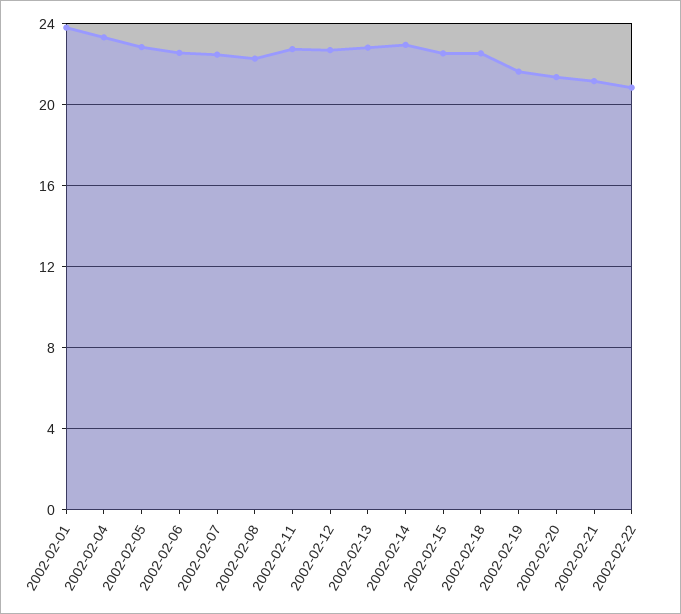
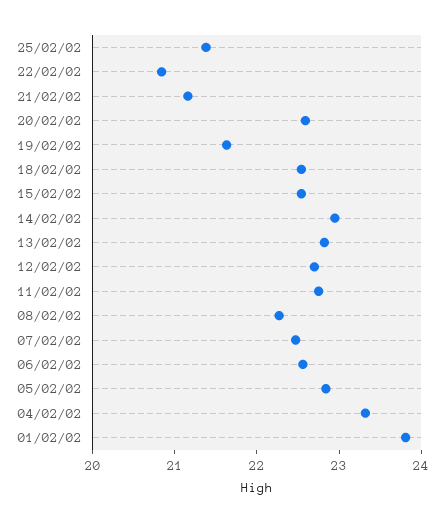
2002-02-20: 21.5 -> 22.6
25/02/02: none -> 21.4

